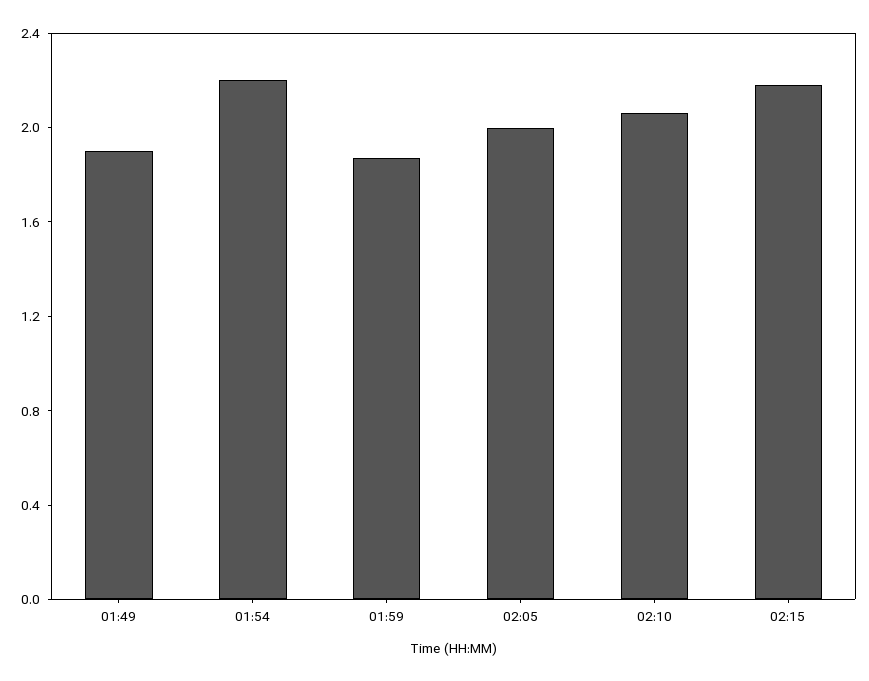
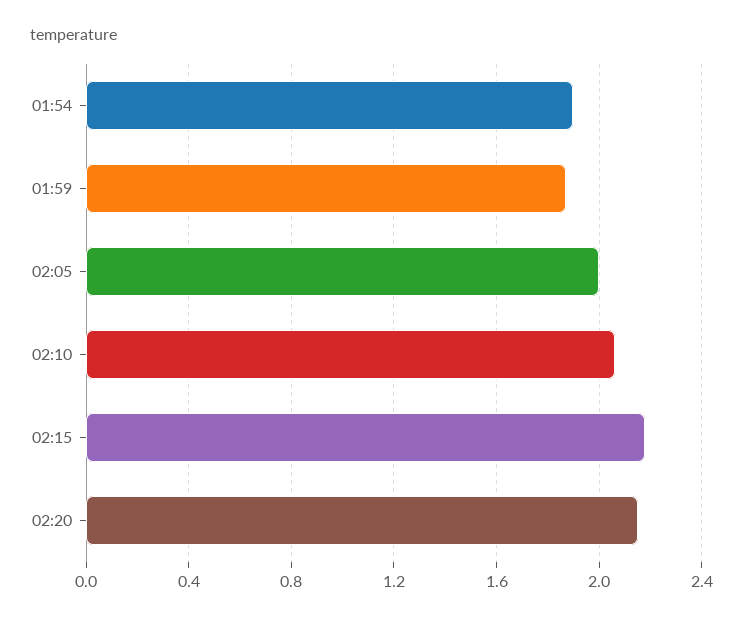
01:49: 1.9 -> none
01:54: 2.2 -> 1.9
02:20: none -> 2.15

